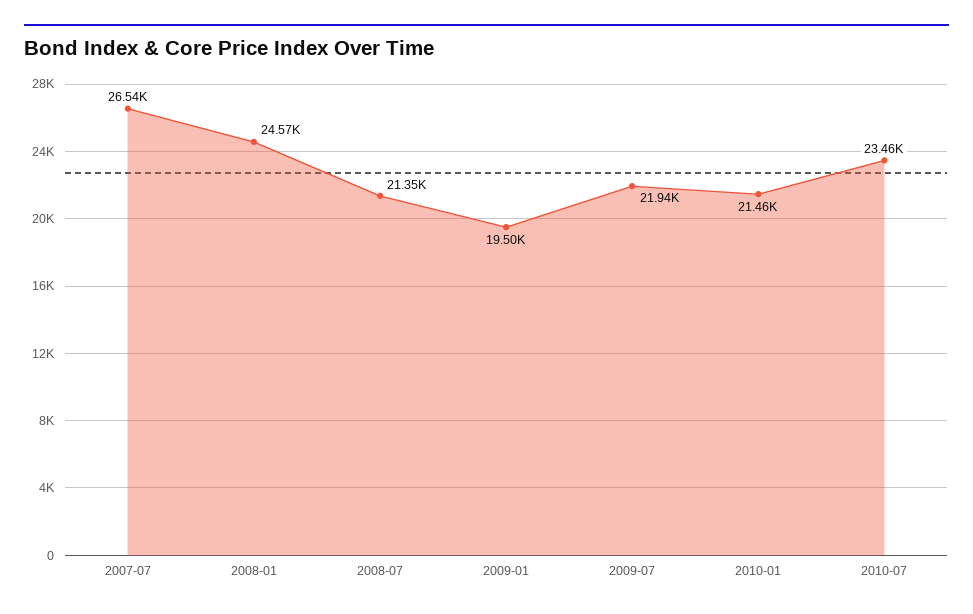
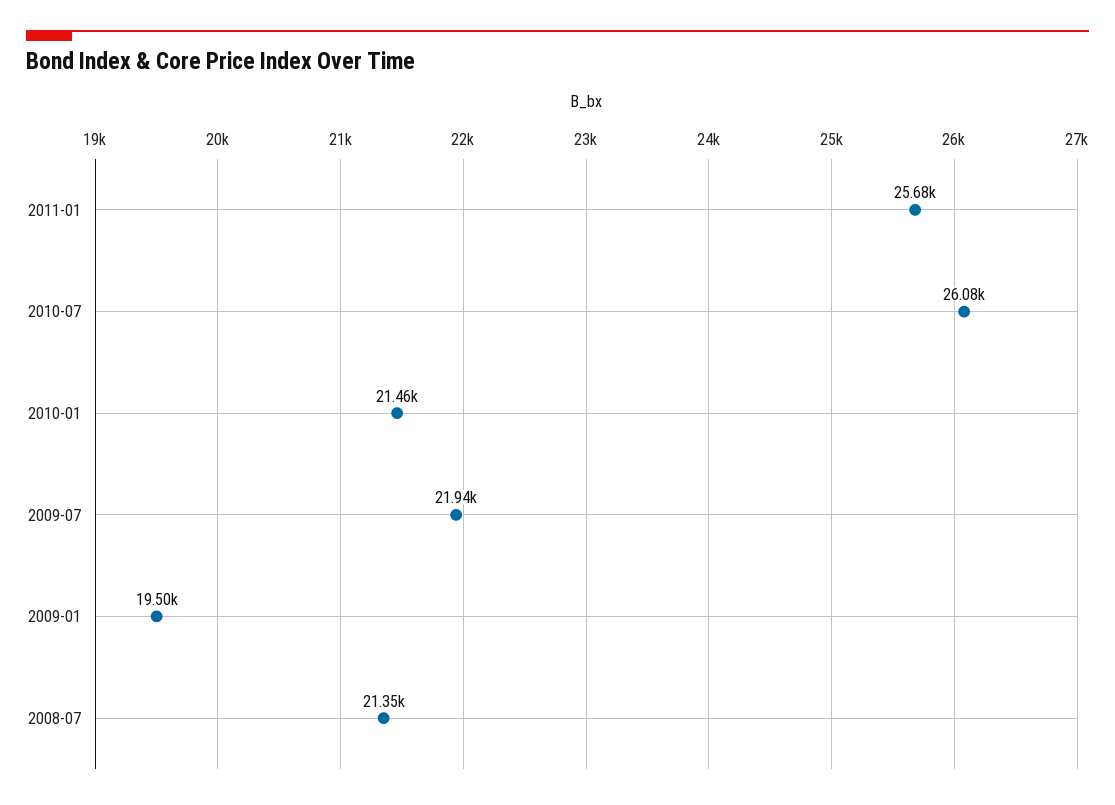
2007-07: 26540 -> none
2008-01: 24570 -> none
2010-07: 23460 -> 26080
2011-01: none -> 25680

